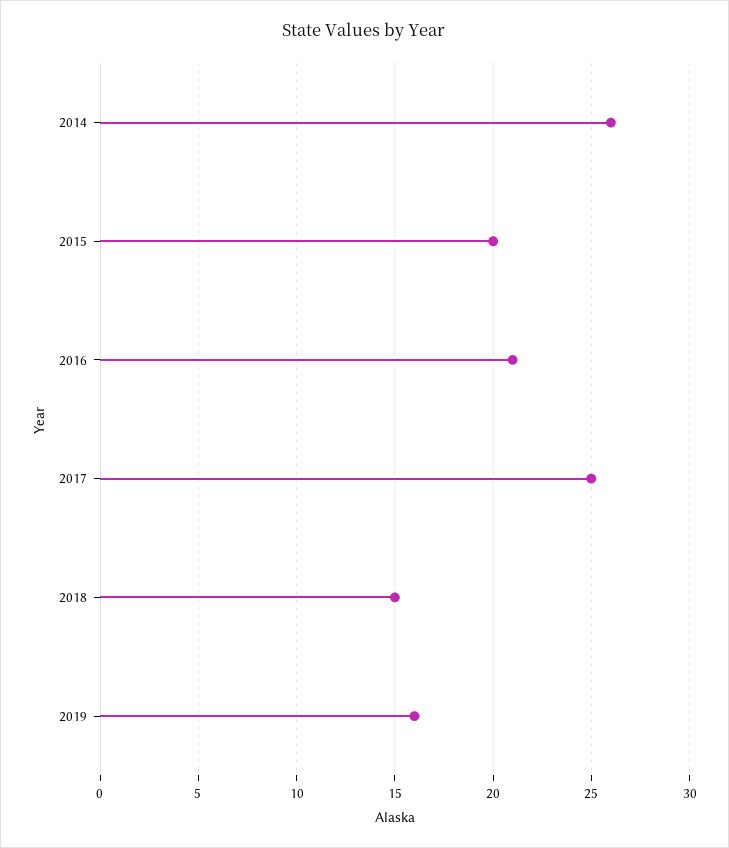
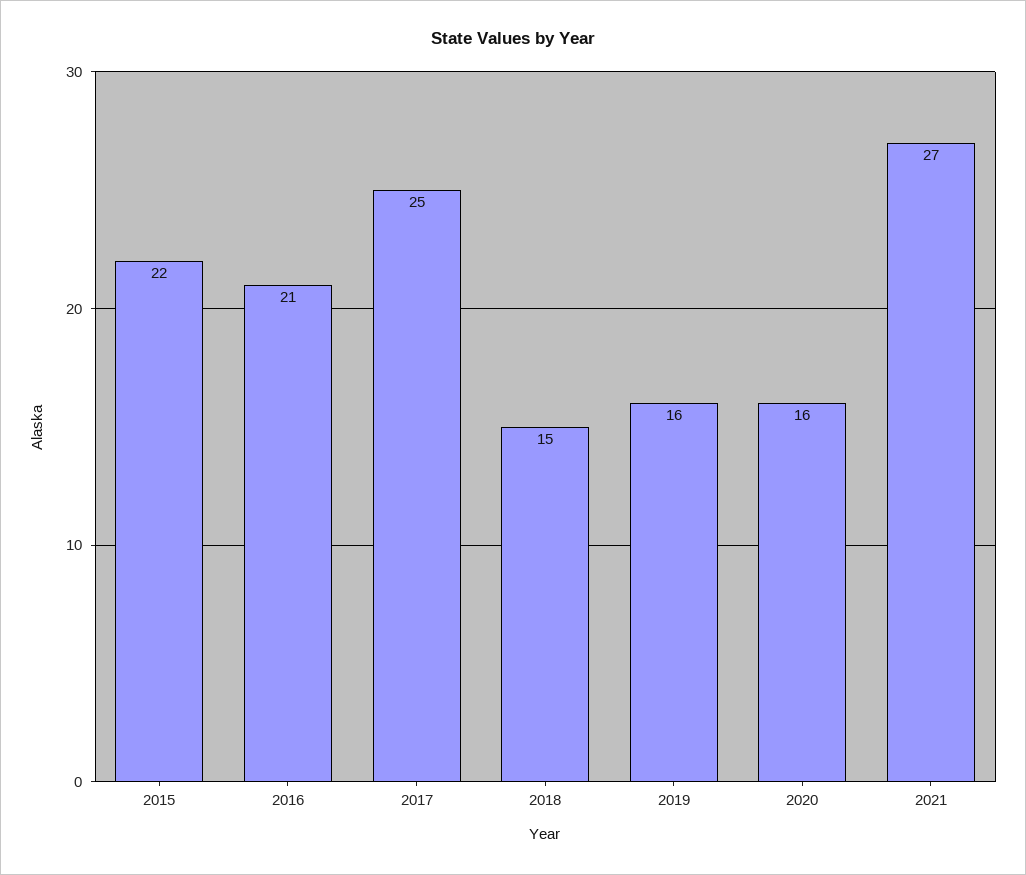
2014: 26 -> none
2015: 20 -> 22
2020: none -> 16
2021: none -> 27

